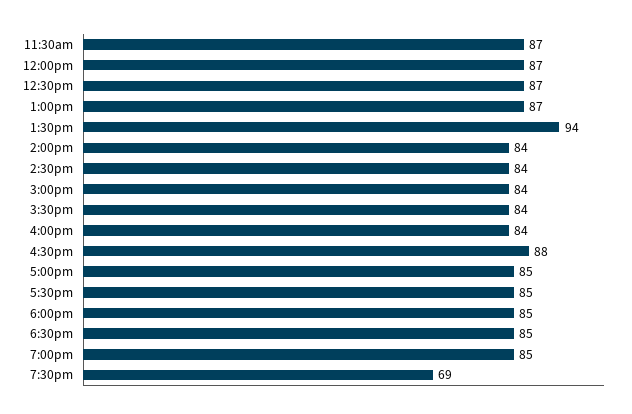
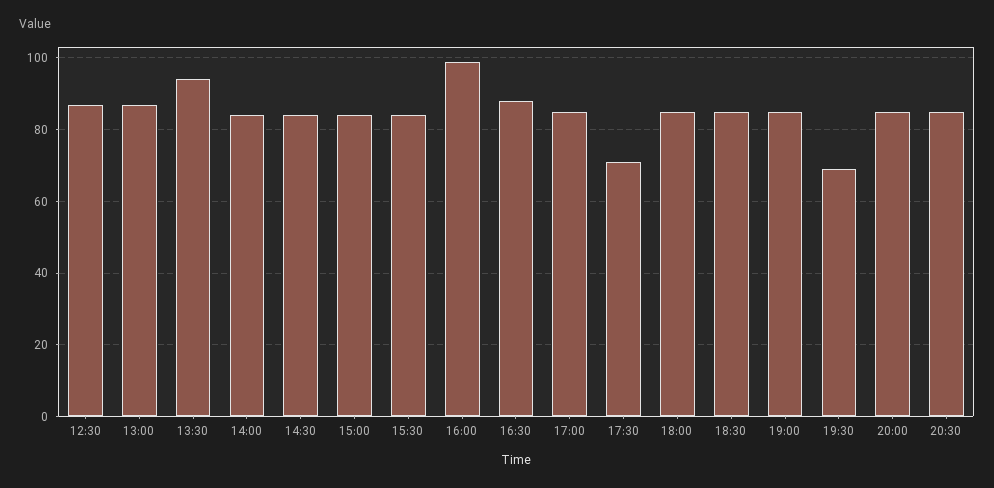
11:30am: 87 -> none
12:00pm: 87 -> none
4:00pm: 84 -> 100
5:30pm: 85 -> 70
20:00: none -> 85
20:30: none -> 85

